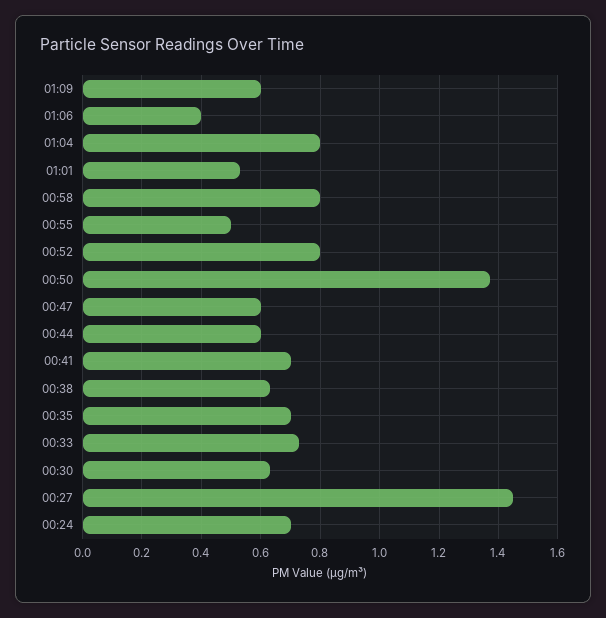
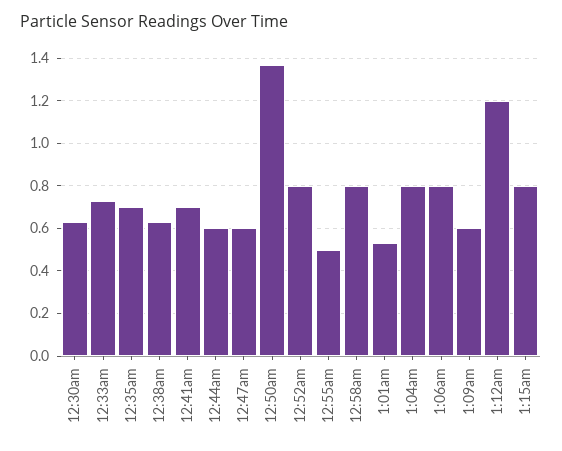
01:06: 0.4 -> 0.8
00:27: 1.45 -> none
00:24: 0.7 -> none
1:12am: none -> 1.2
1:15am: none -> 0.8

